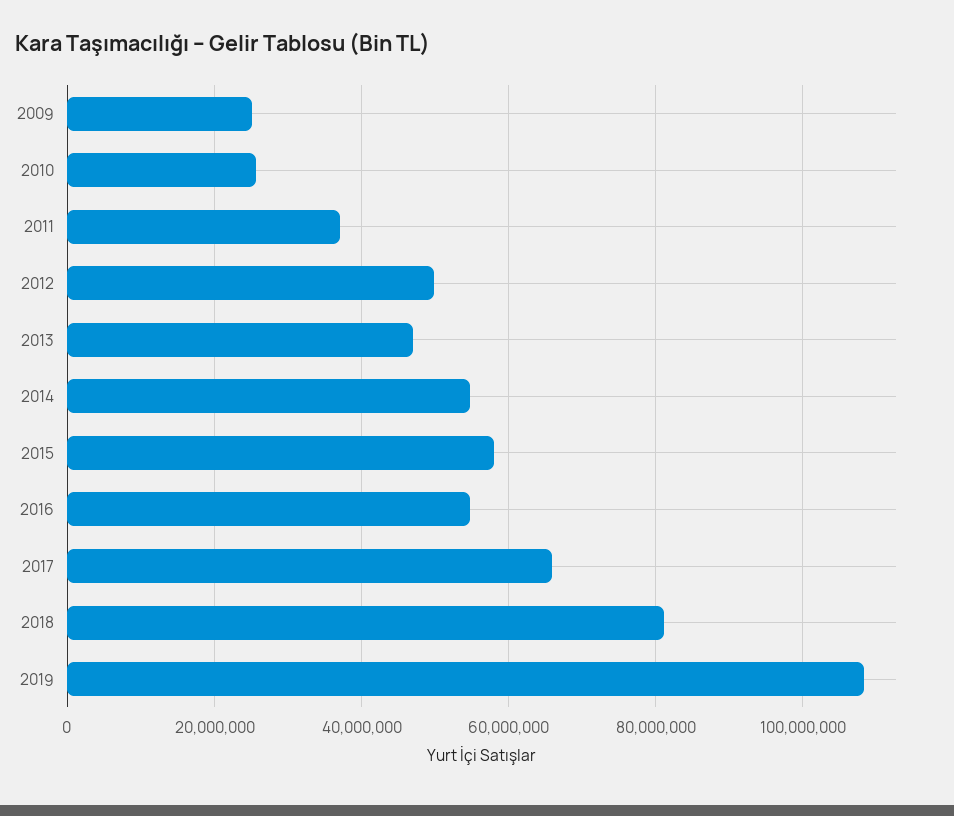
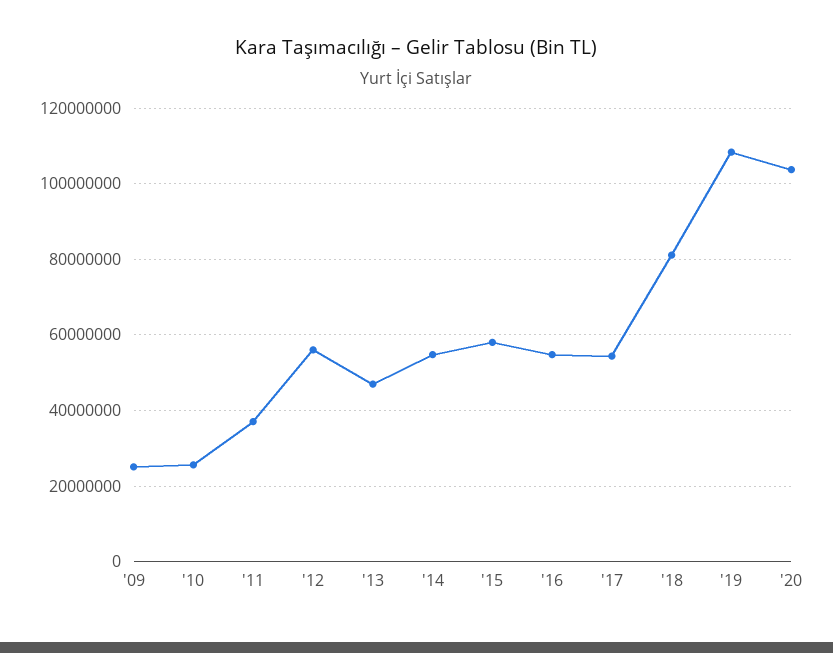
2012: 50000000 -> 56000000
2017: 66000000 -> 54000000
'20: none -> 104000000

